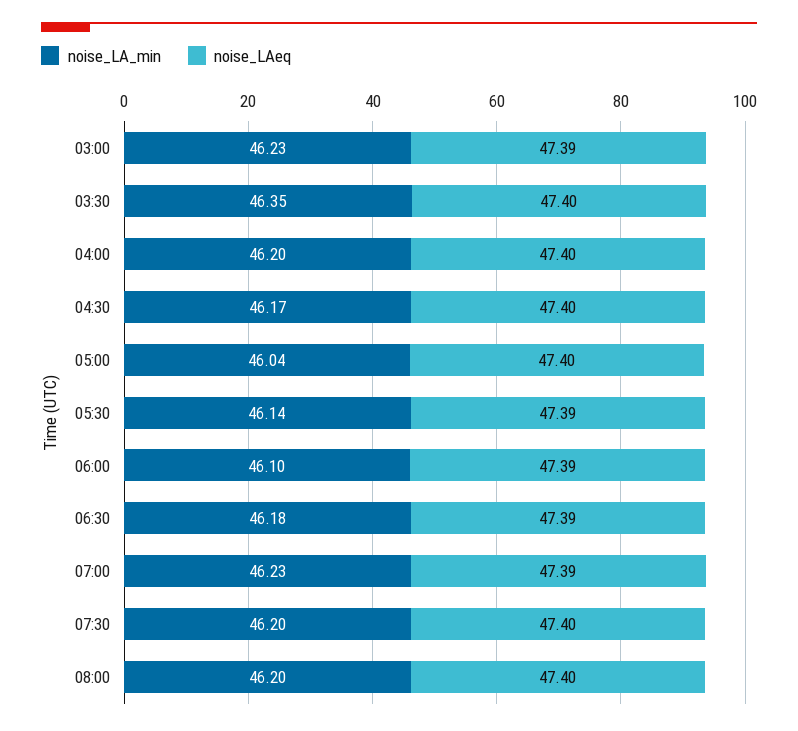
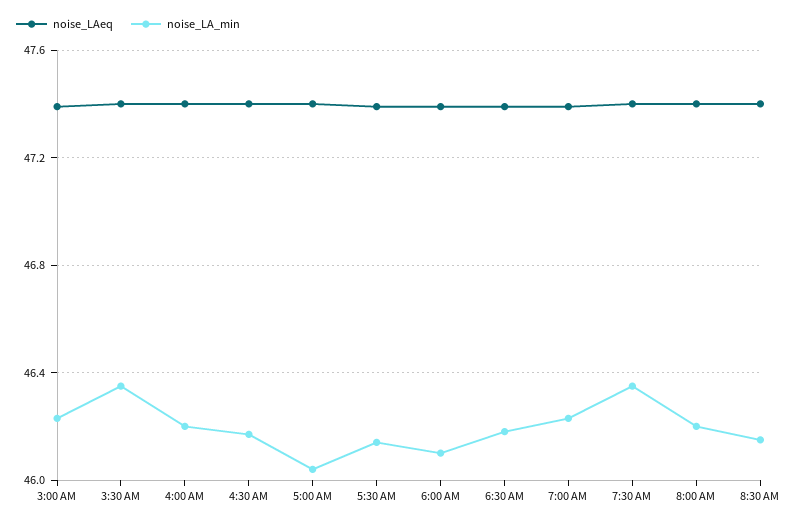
noise_LA_min, 07:30: 46.2 -> 46.35
noise_LAeq, 8:30 AM: none -> 47.4
noise_LA_min, 8:30 AM: none -> 46.15

